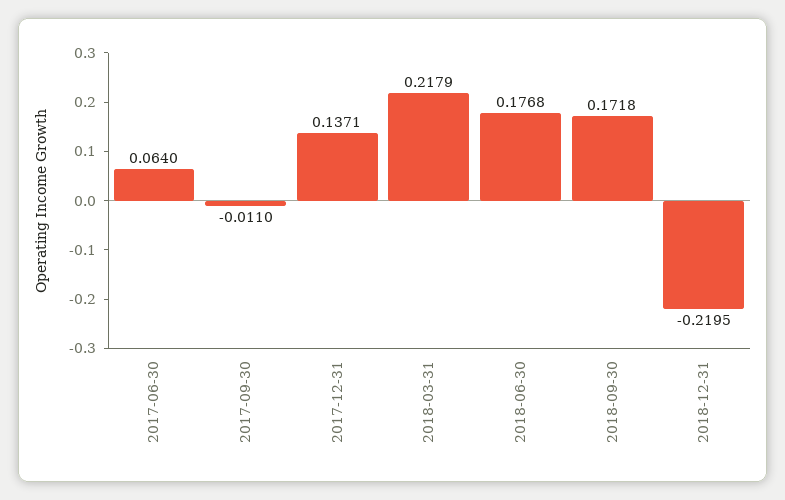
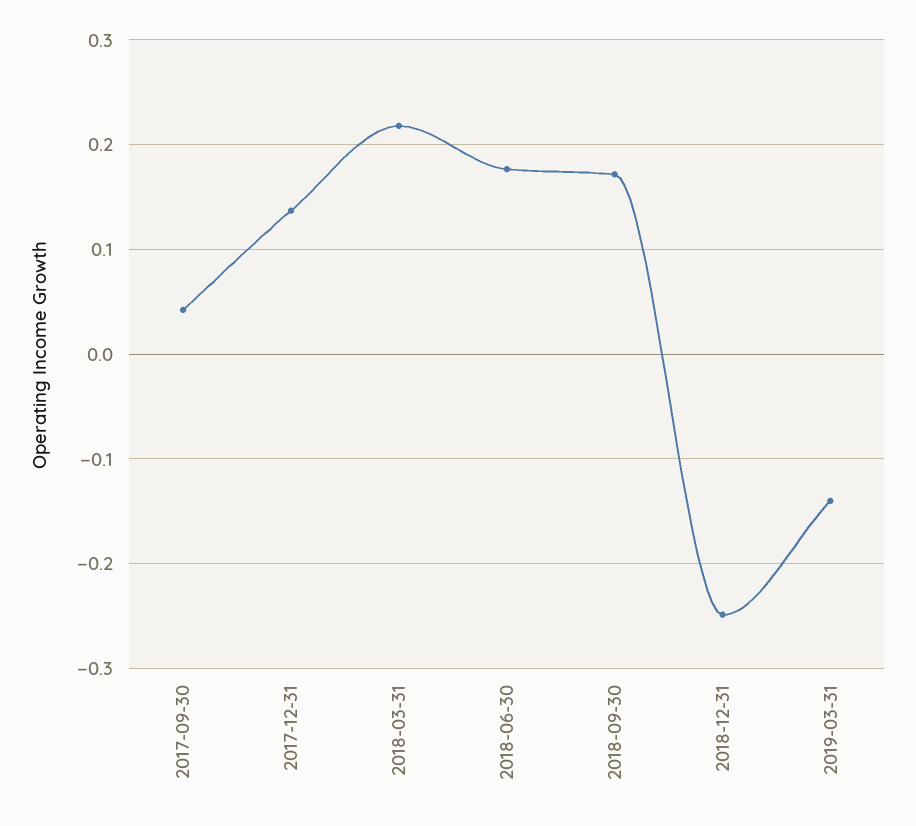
2017-06-30: 0.064 -> none
2017-09-30: -0.011 -> 0.04
2018-12-31: -0.2195 -> -0.25
2019-03-31: none -> -0.14

